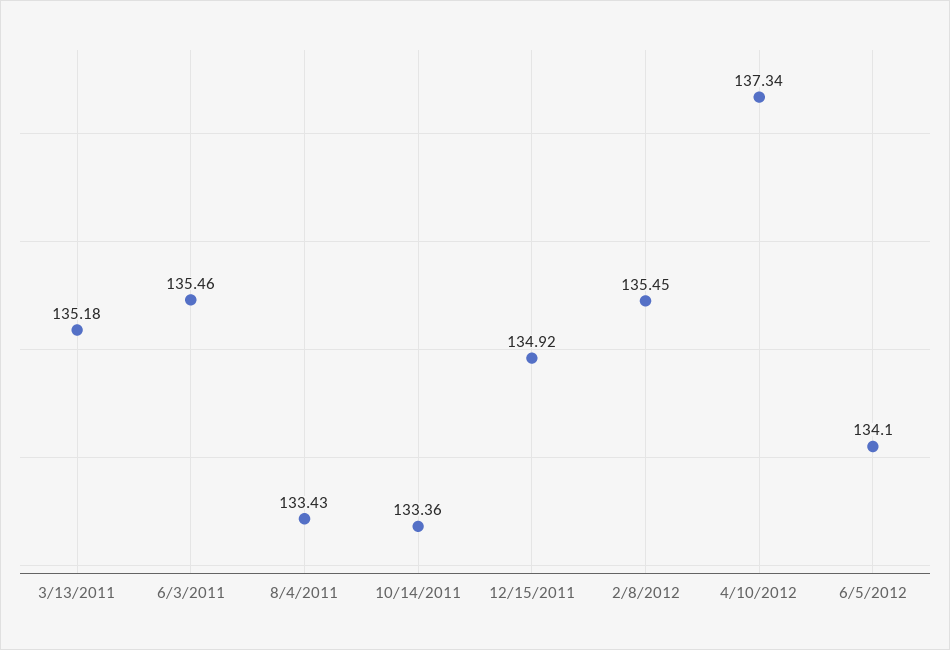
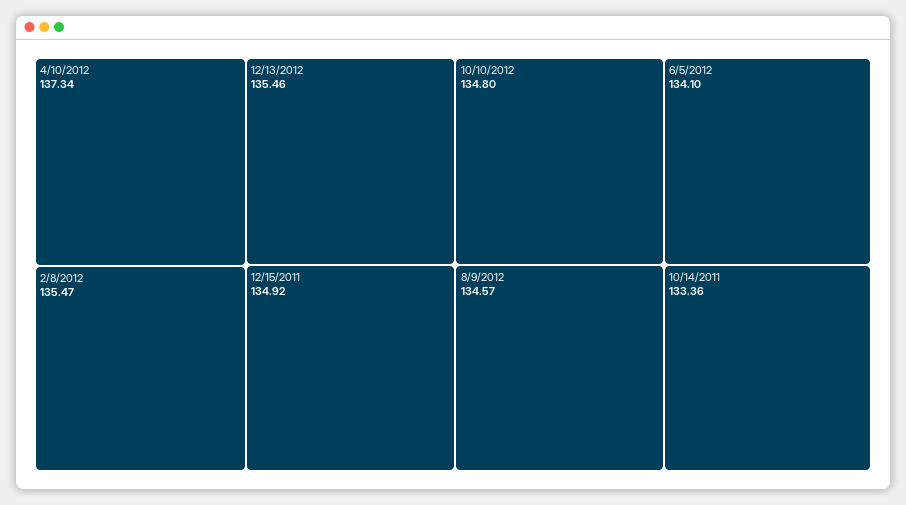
3/13/2011: 135.18 -> none
6/3/2011: 135.46 -> none
8/4/2011: 133.43 -> none
2/8/2012: 135.45 -> 135.47
12/13/2012: none -> 135.46
10/10/2012: none -> 134.8
8/9/2012: none -> 134.57

